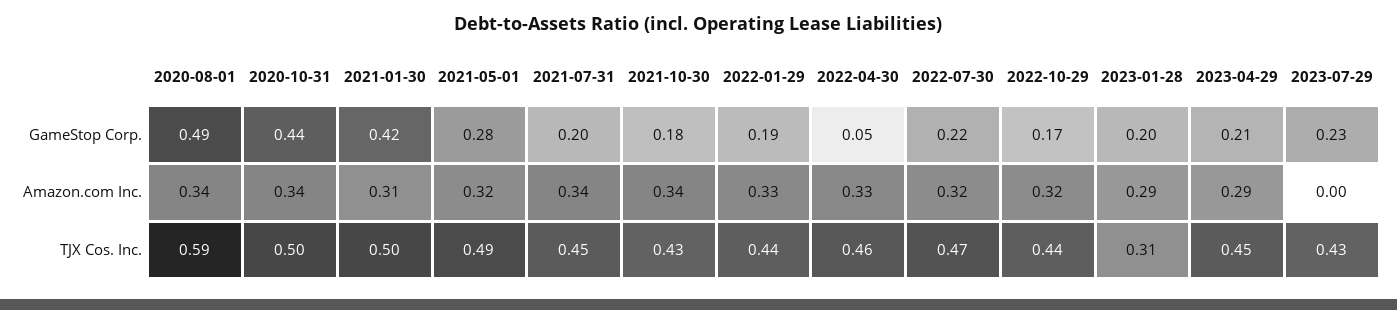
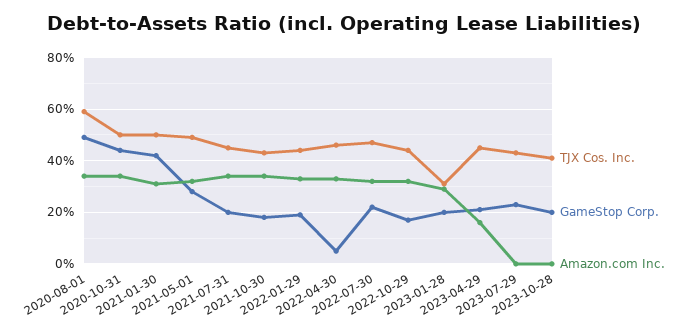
Amazon.com Inc., 2023-04-29: 0.29 -> 0.15
TJX Cos. Inc., 2023-10-28: none -> 0.4
GameStop Corp., 2023-10-28: none -> 0.2
Amazon.com Inc., 2023-10-28: none -> 0

